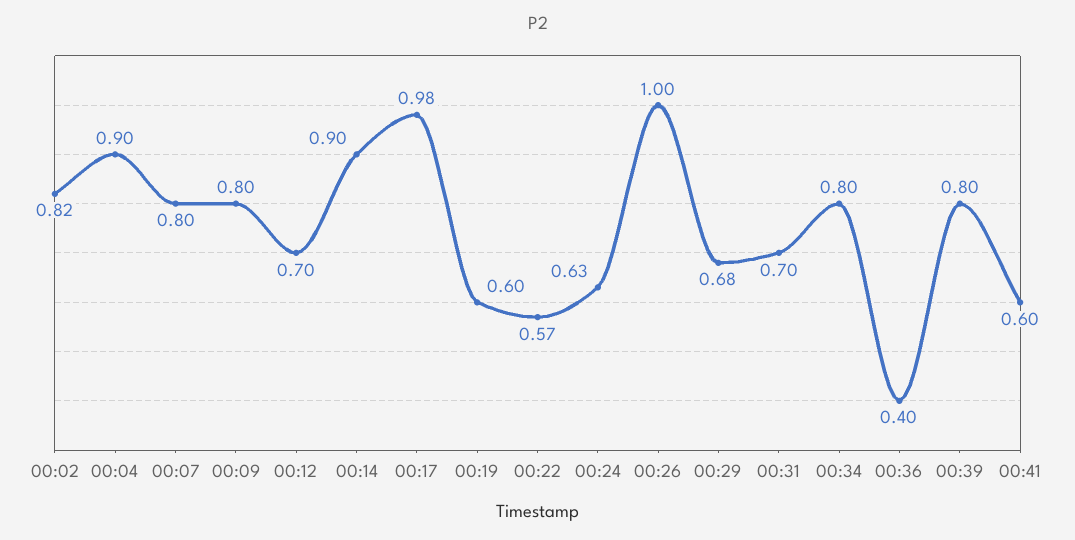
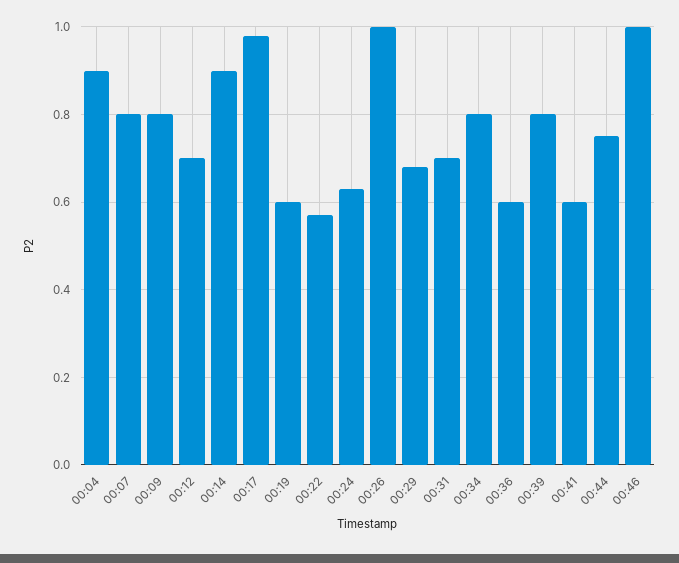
00:02: 0.82 -> none
00:36: 0.4 -> 0.6
00:44: none -> 0.75
00:46: none -> 1

